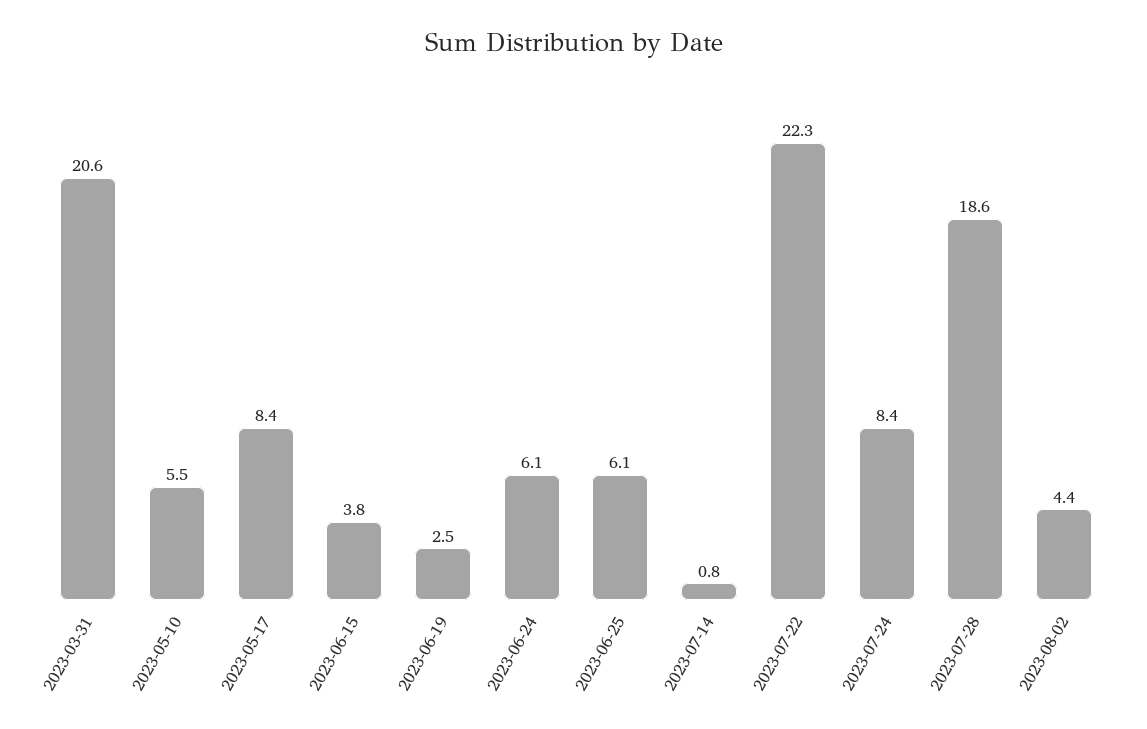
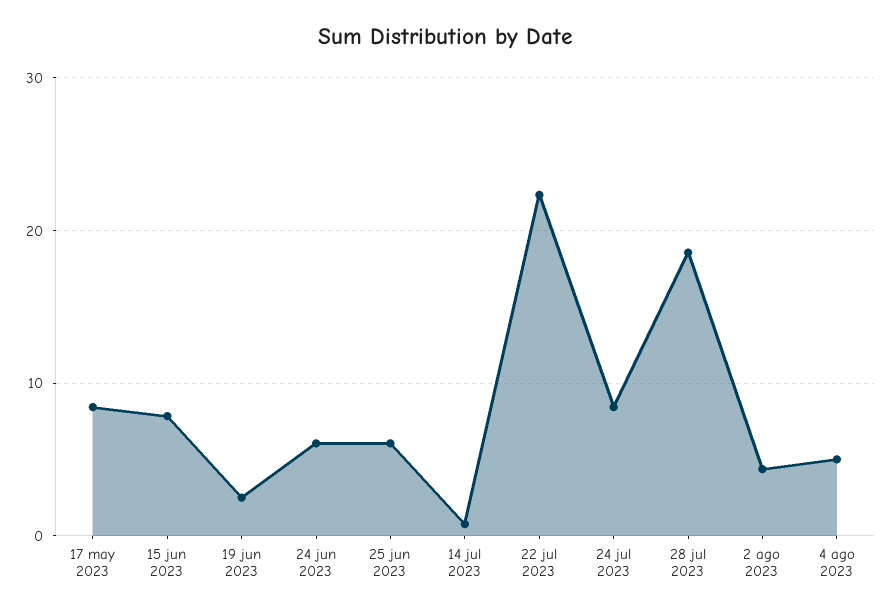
2023-03-31: 20.6 -> none
2023-05-10: 5.5 -> none
2023-06-15: 3.8 -> 8
4 ago 2023: none -> 5

